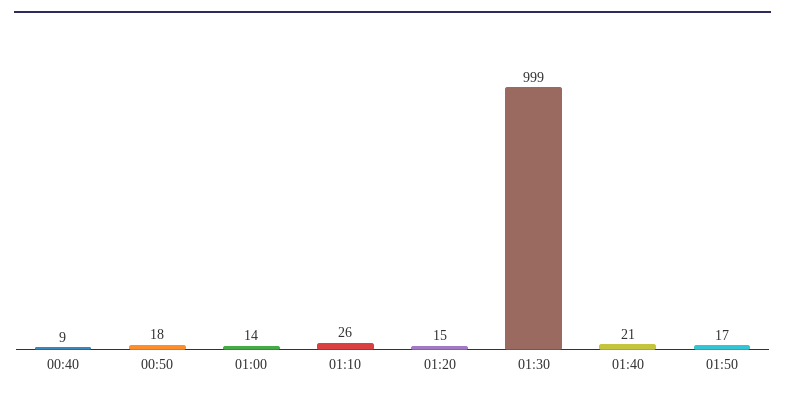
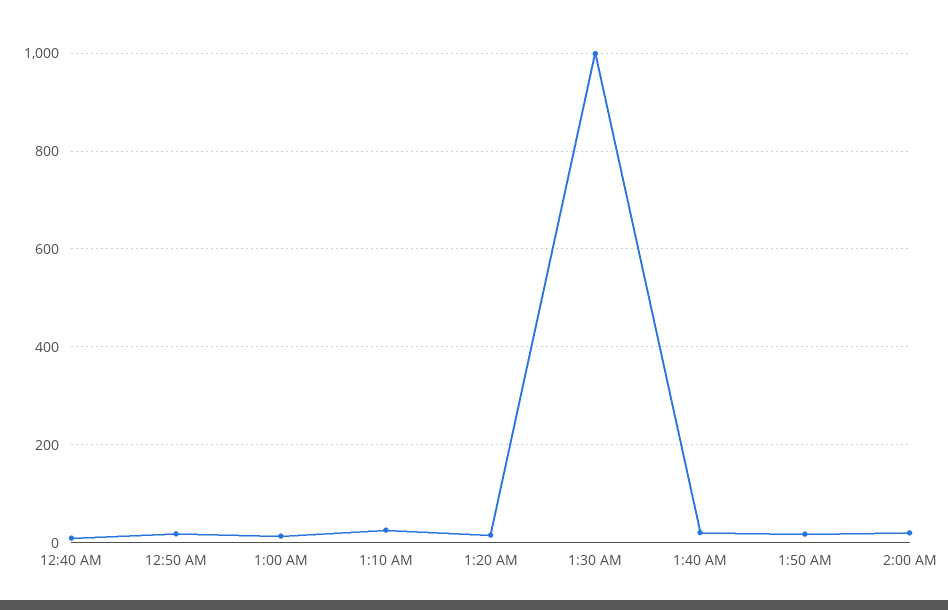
2:00 AM: none -> 20

